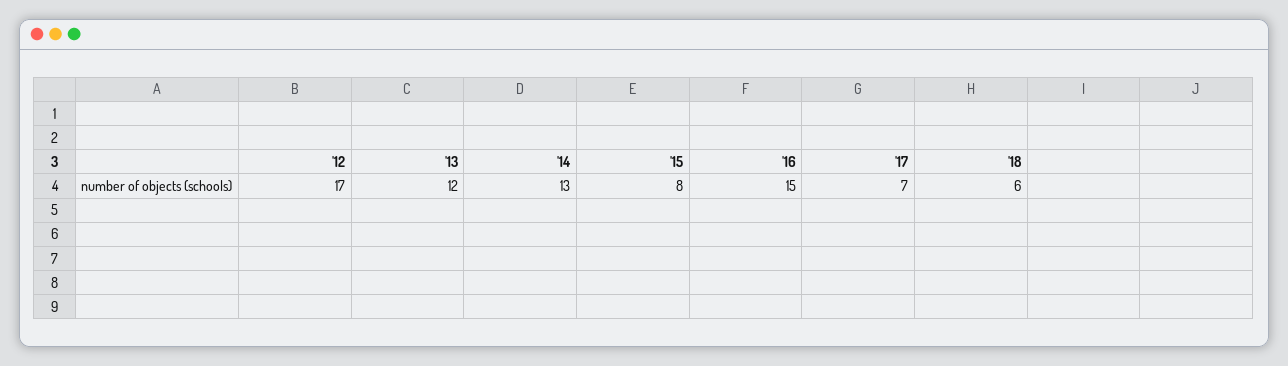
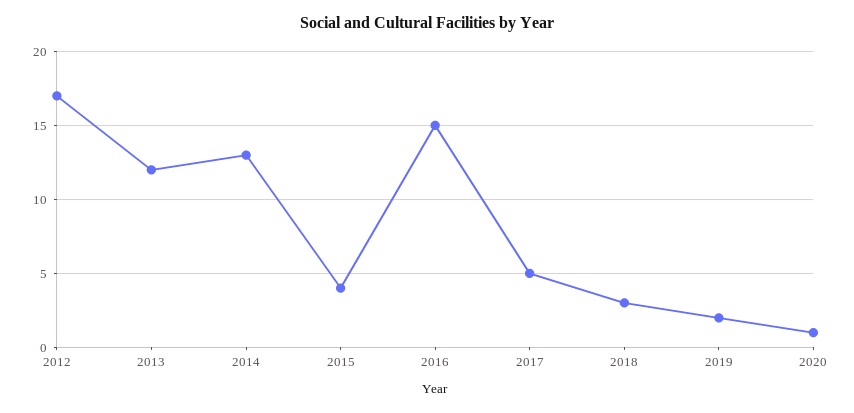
'15: 8 -> 4
'17: 7 -> 5
'18: 6 -> 3
2019: none -> 2
2020: none -> 1

